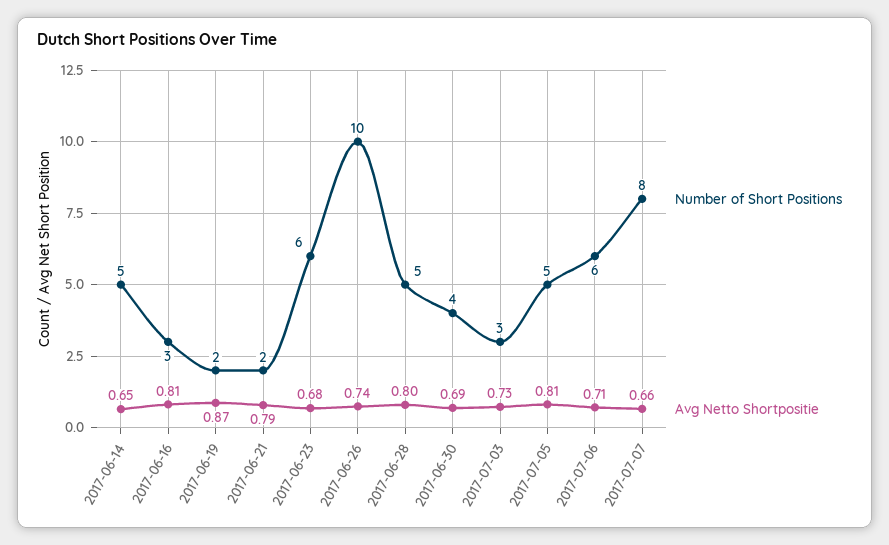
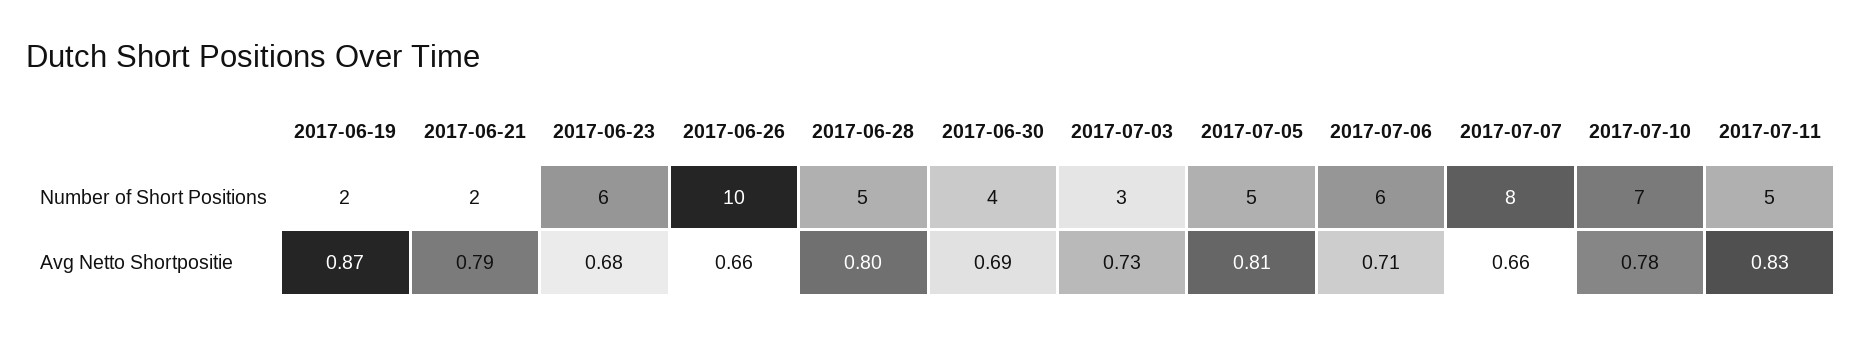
Number of Short Positions, 2017-06-14: 5 -> none
Avg Netto Shortpositie, 2017-06-14: 0.65 -> none
Number of Short Positions, 2017-06-16: 3 -> none
Avg Netto Shortpositie, 2017-06-16: 0.81 -> none
Avg Netto Shortpositie, 2017-06-26: 0.74 -> 0.66
Number of Short Positions, 2017-07-10: none -> 7
Number of Short Positions, 2017-07-11: none -> 5
Avg Netto Shortpositie, 2017-07-10: none -> 0.78
Avg Netto Shortpositie, 2017-07-11: none -> 0.83

